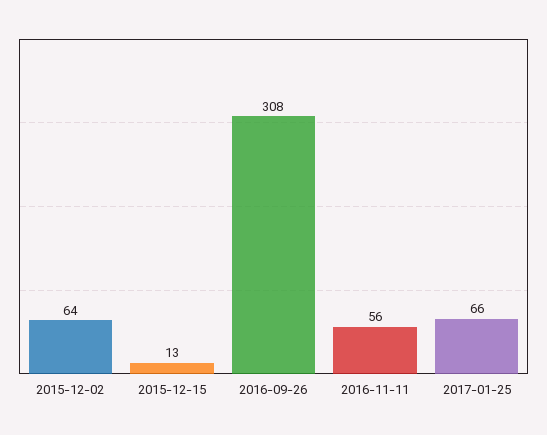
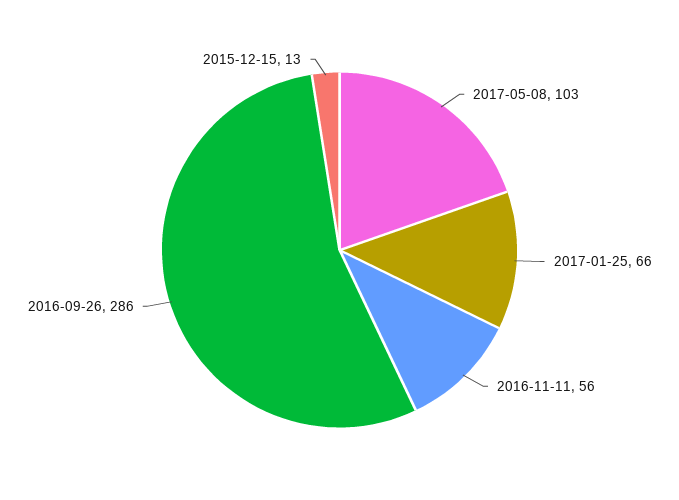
2015-12-02: 64 -> none
2016-09-26: 308 -> 286
2017-05-08: none -> 103

